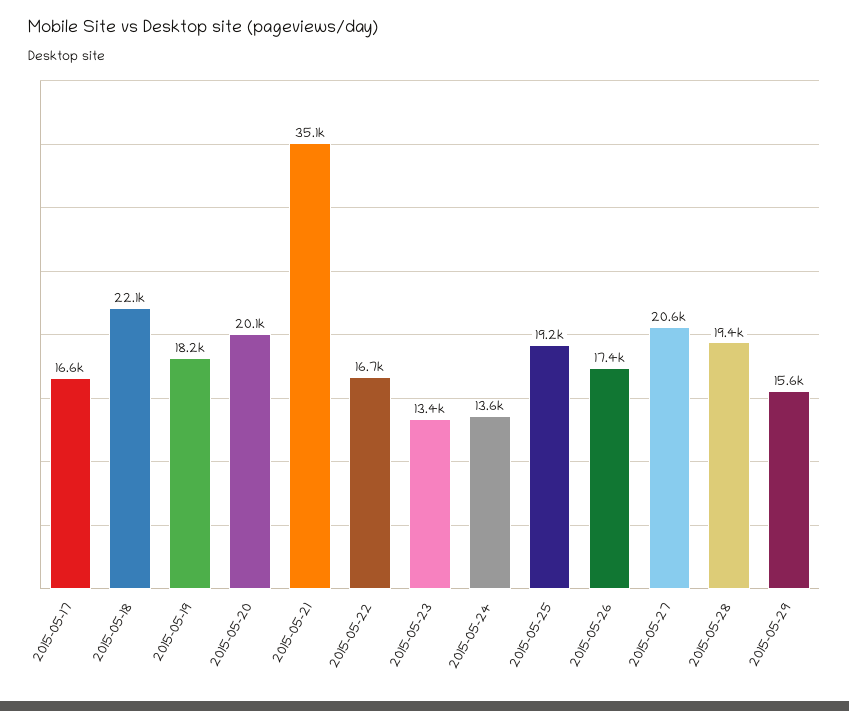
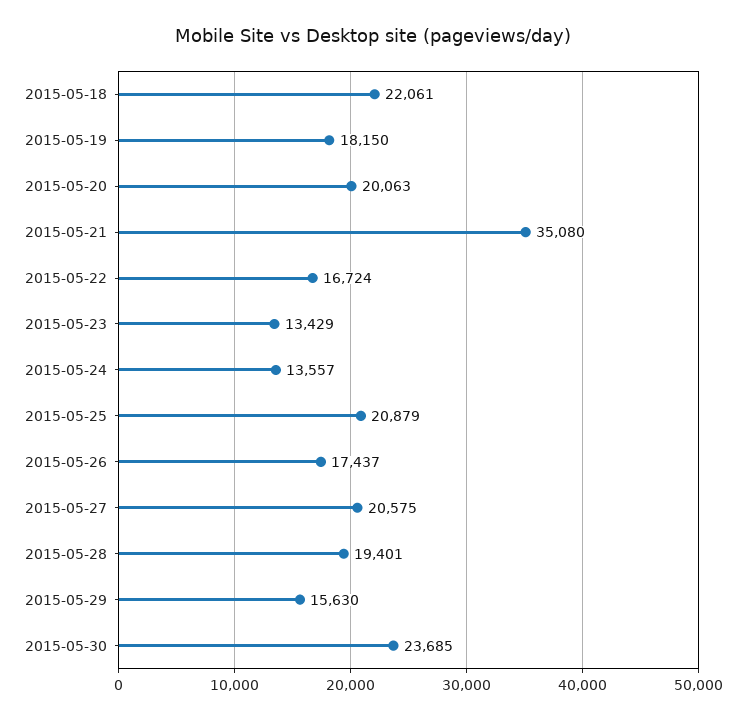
2015-05-17: 16600 -> none
2015-05-25: 19200 -> 20879
2015-05-30: none -> 23685

